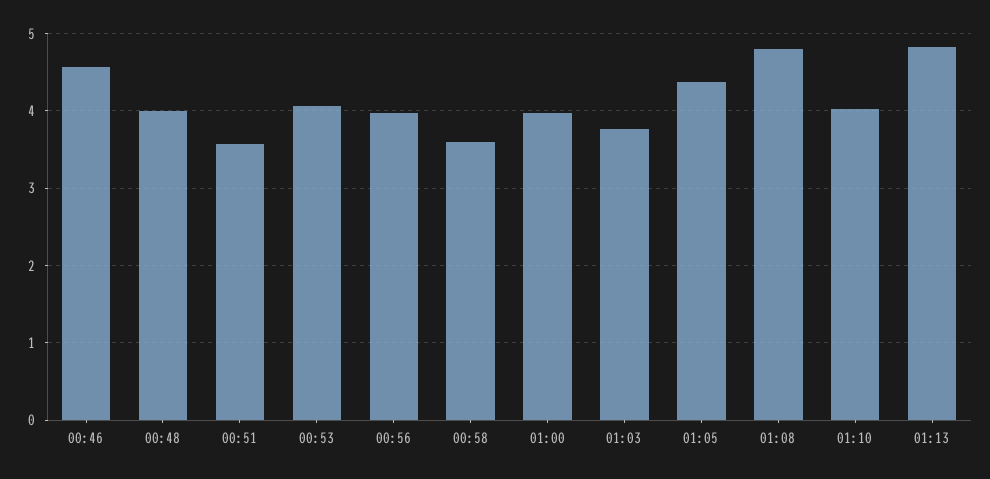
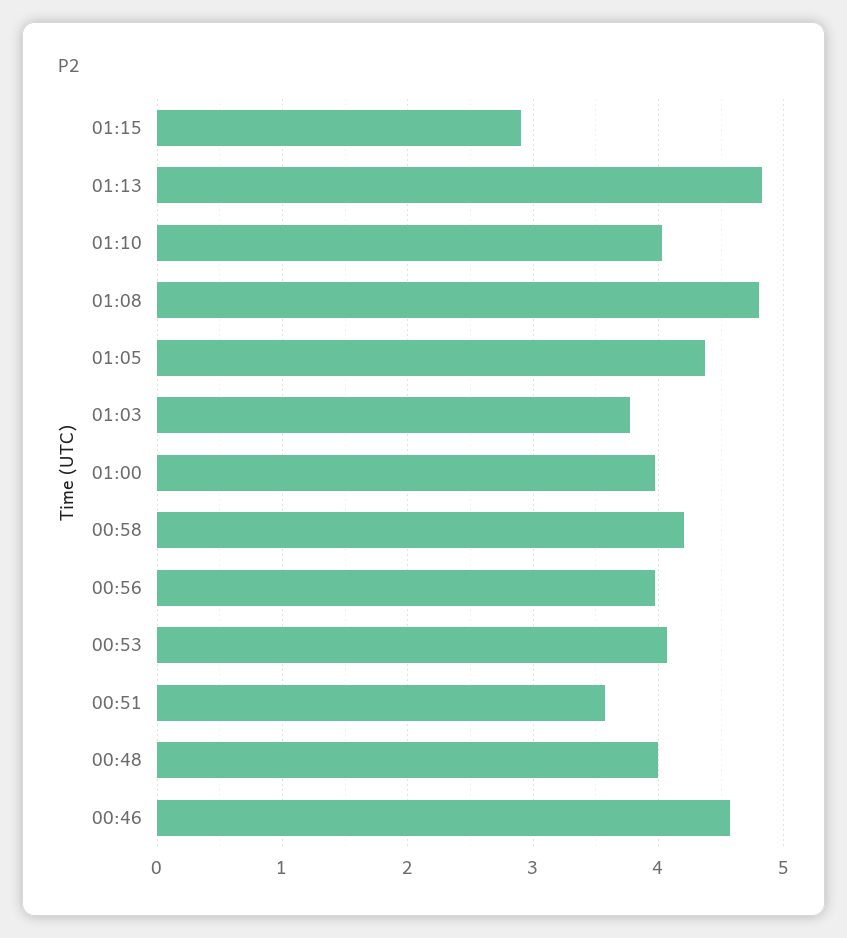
00:58: 3.6 -> 4.2
01:15: none -> 2.9

